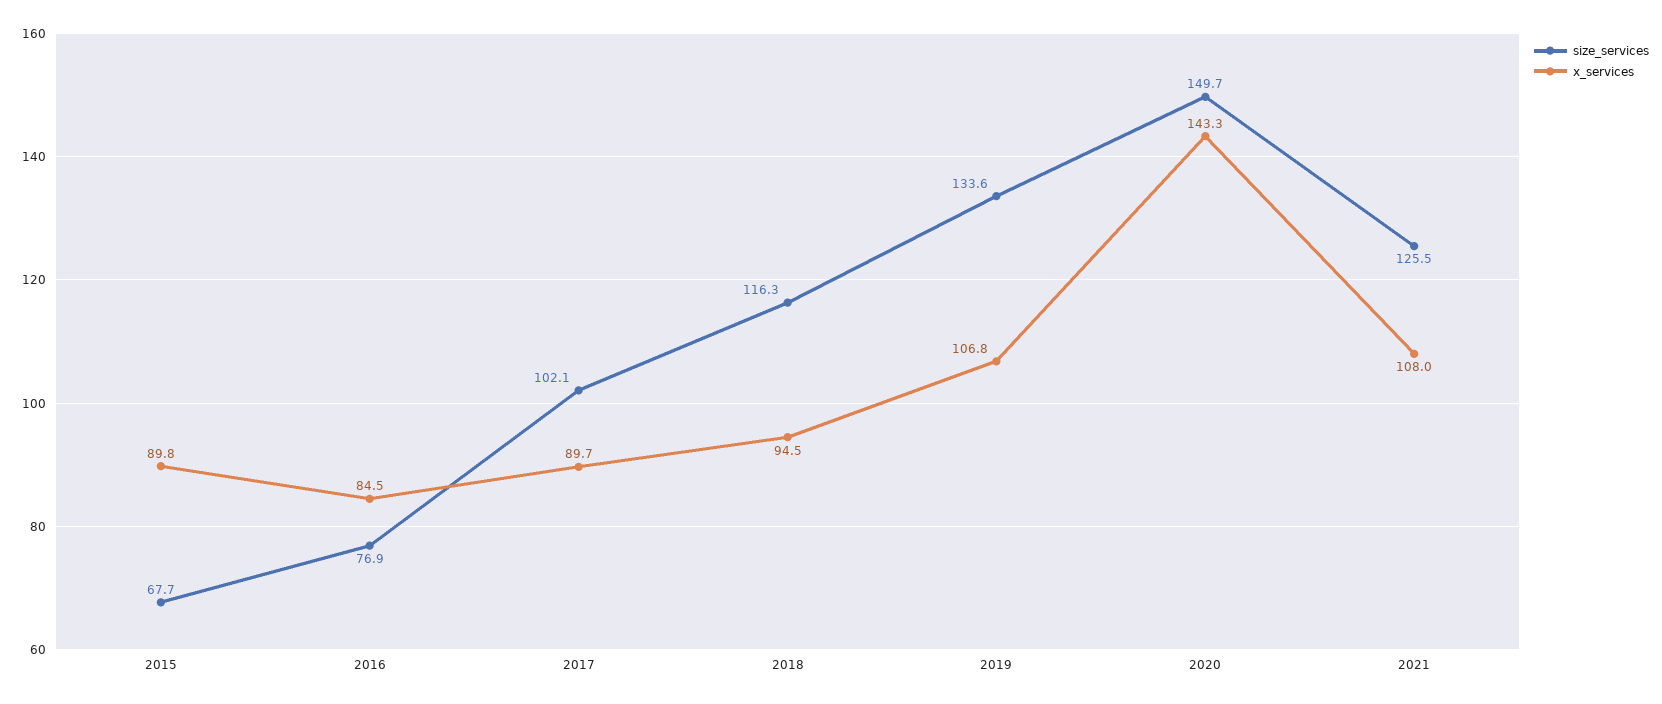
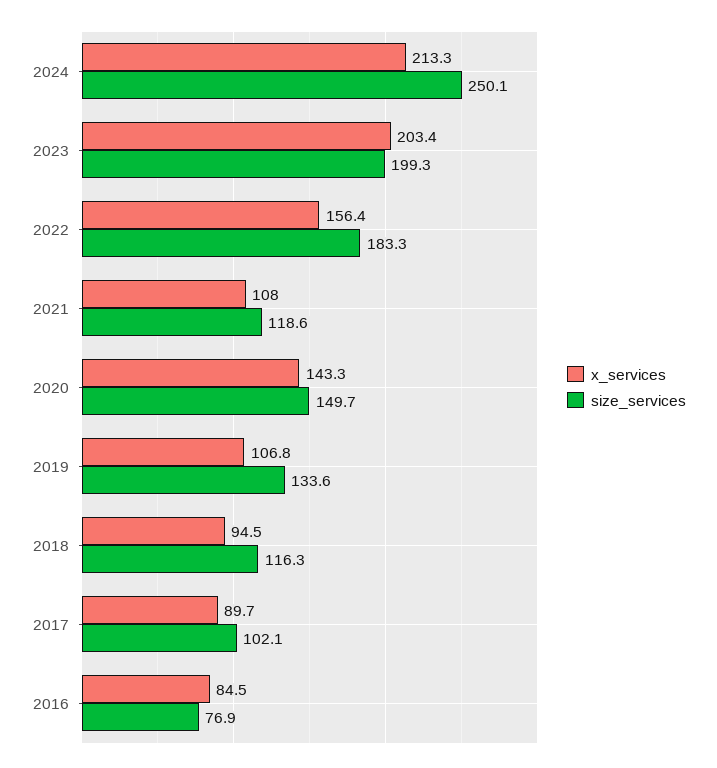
size_services, 2015: 67.7 -> none
x_services, 2015: 89.8 -> none
size_services, 2021: 125.5 -> 118.6
x_services, 2024: none -> 213.3
size_services, 2024: none -> 250.1
x_services, 2023: none -> 203.4
size_services, 2023: none -> 199.3
x_services, 2022: none -> 156.4
size_services, 2022: none -> 183.3

